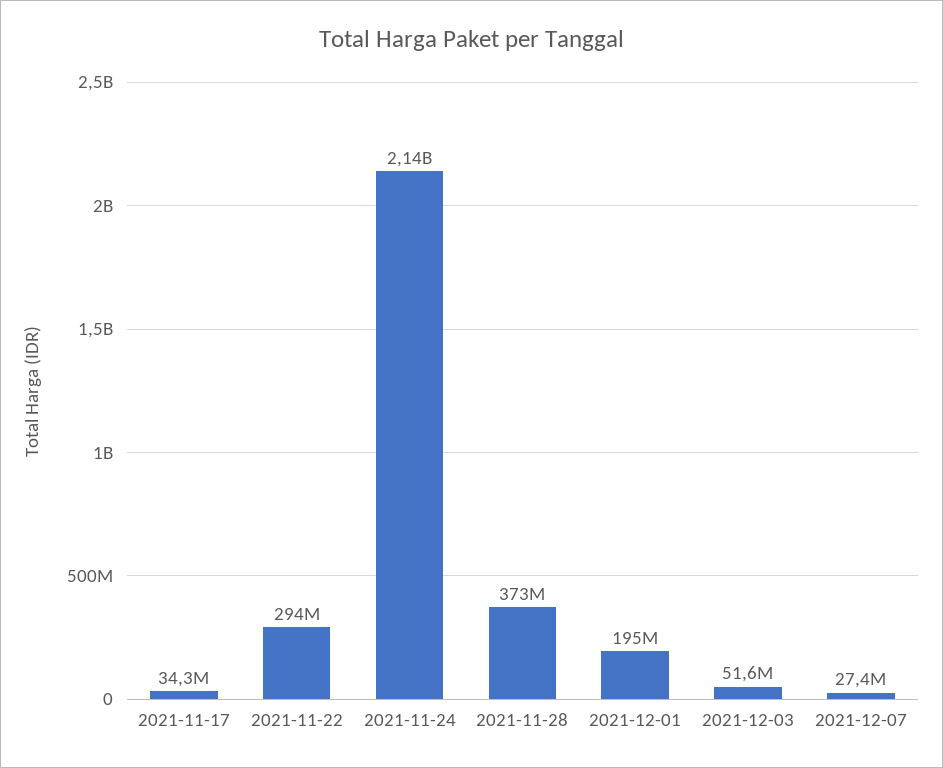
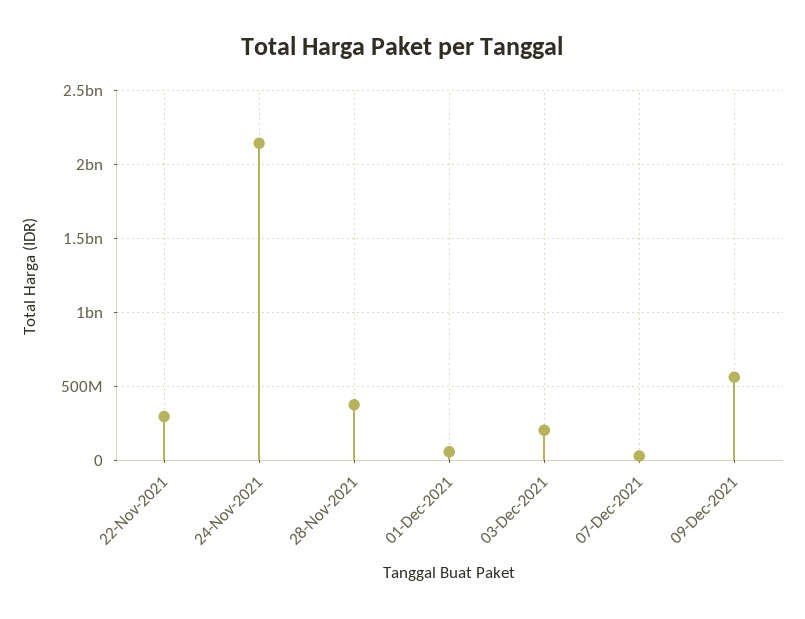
2021-11-17: 34300000 -> none
2021-12-01: 195000000 -> 50000000
2021-12-03: 51600000 -> 200000000
09-Dec-2021: none -> 550000000

